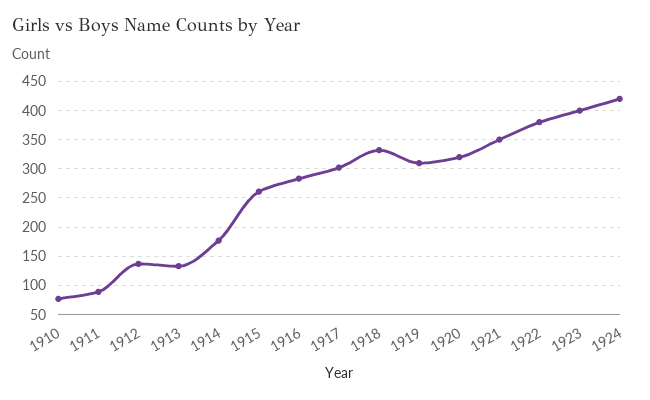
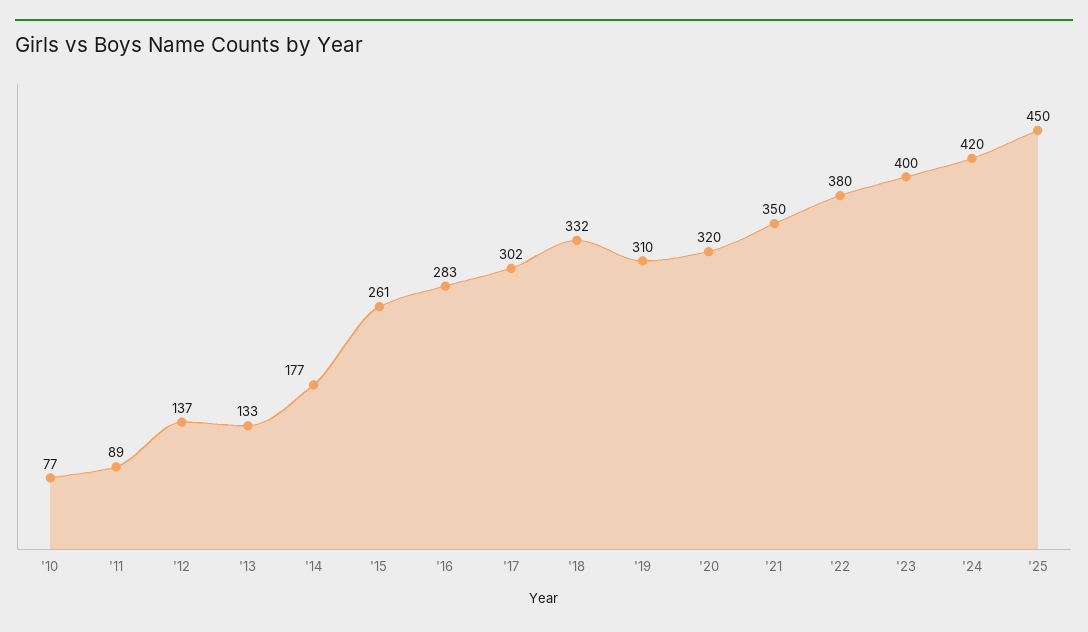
'25: none -> 450

